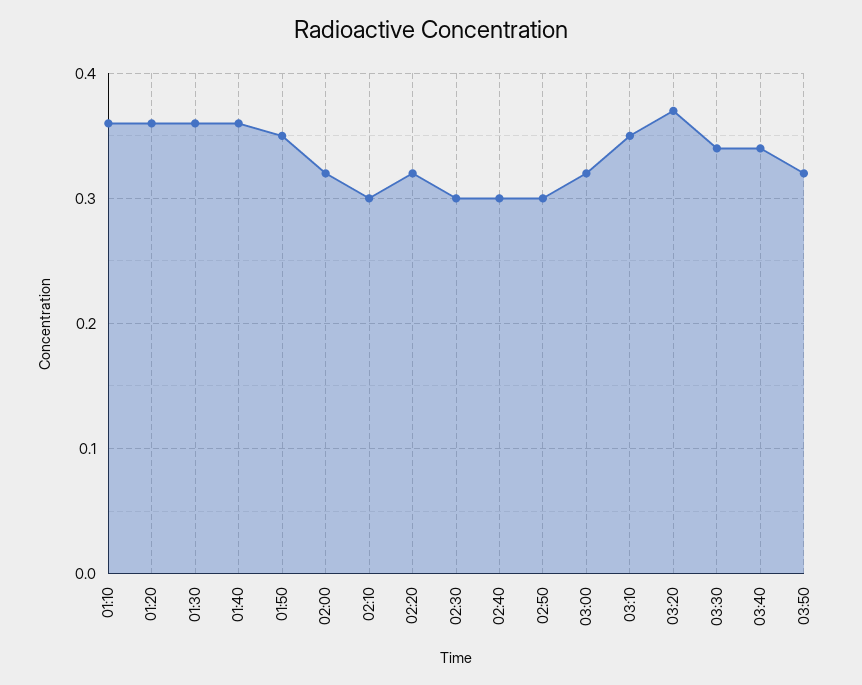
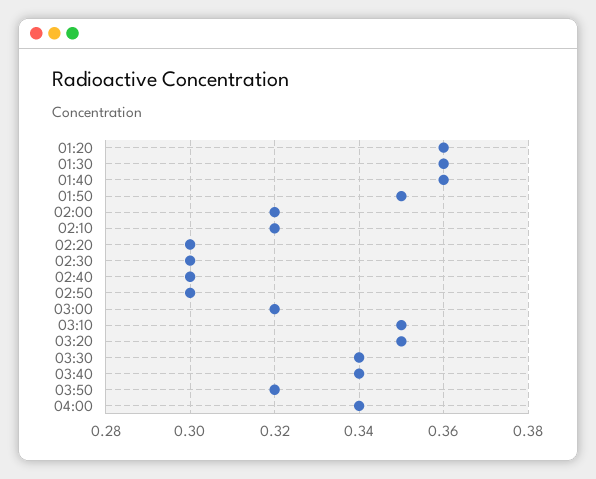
01:10: 0.36 -> none
02:10: 0.3 -> 0.32
02:20: 0.32 -> 0.3
03:20: 0.37 -> 0.35
04:00: none -> 0.34

